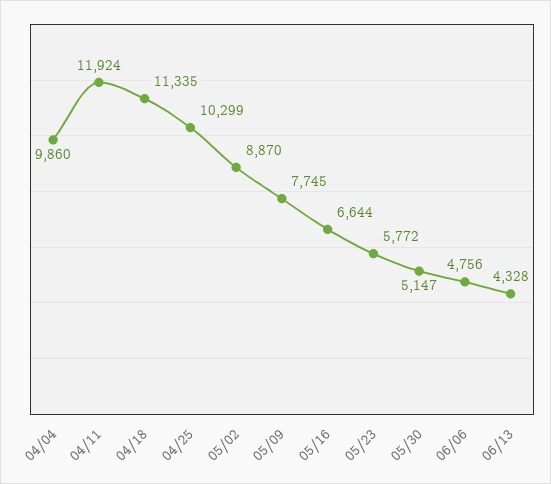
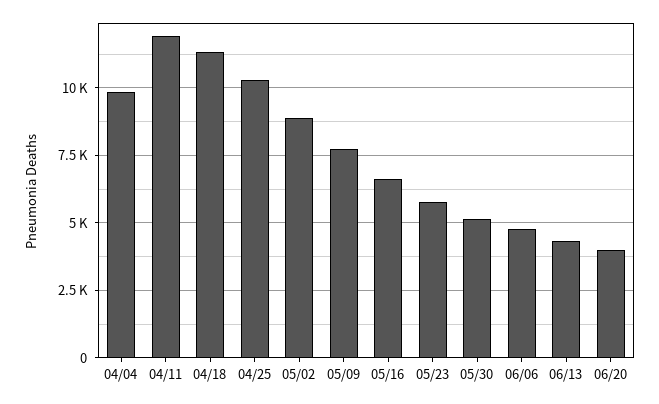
06/20: none -> 4000

